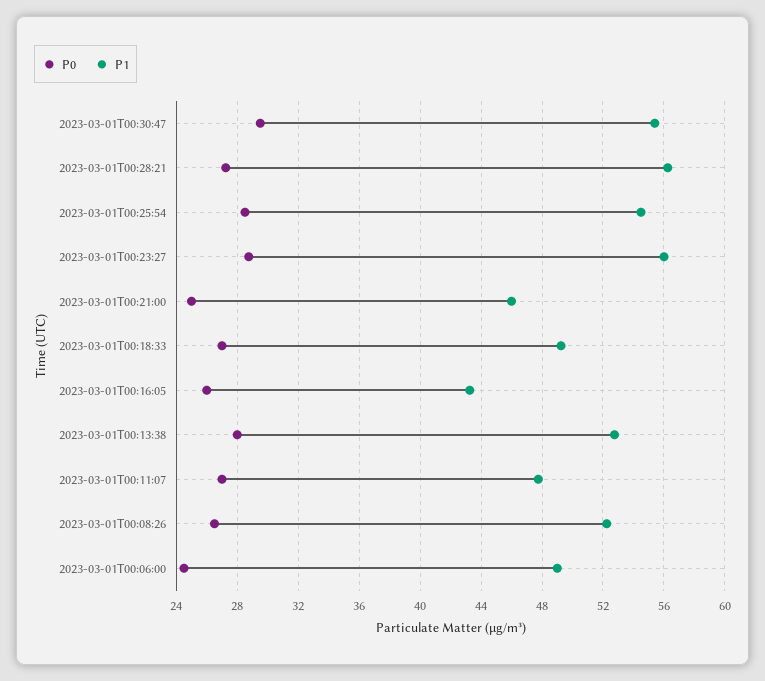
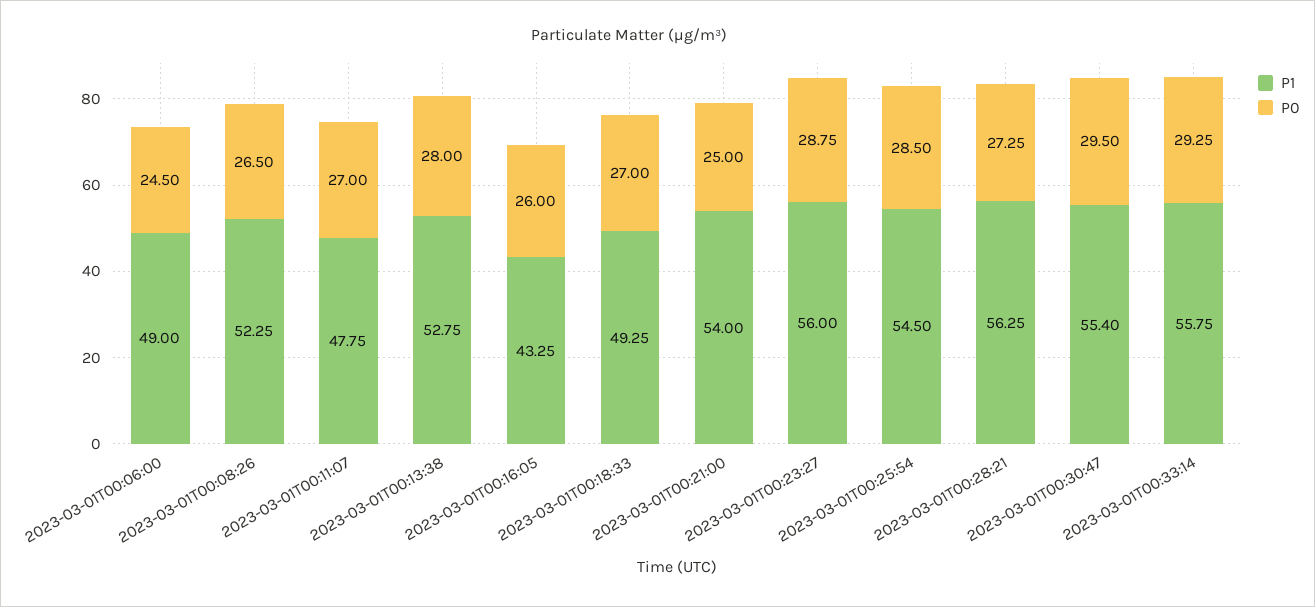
P1, 2023-03-01T00:21:00: 46 -> 54
P1, 2023-03-01T00:33:14: none -> 55.75
P0, 2023-03-01T00:33:14: none -> 29.25

